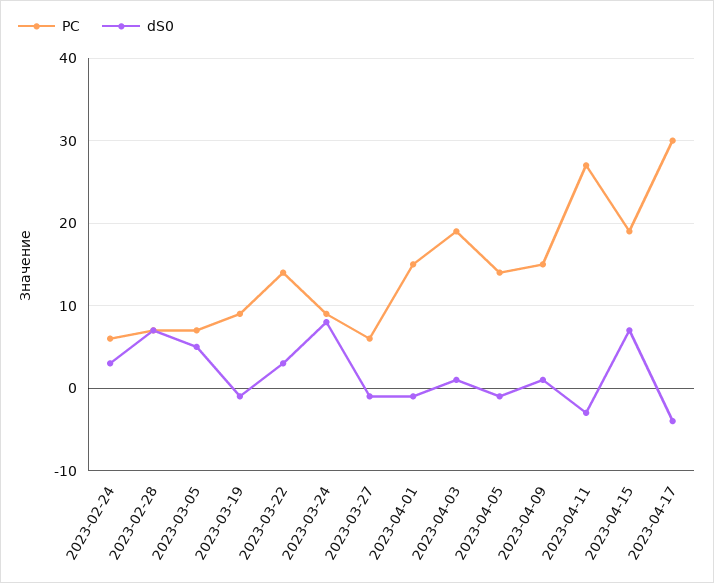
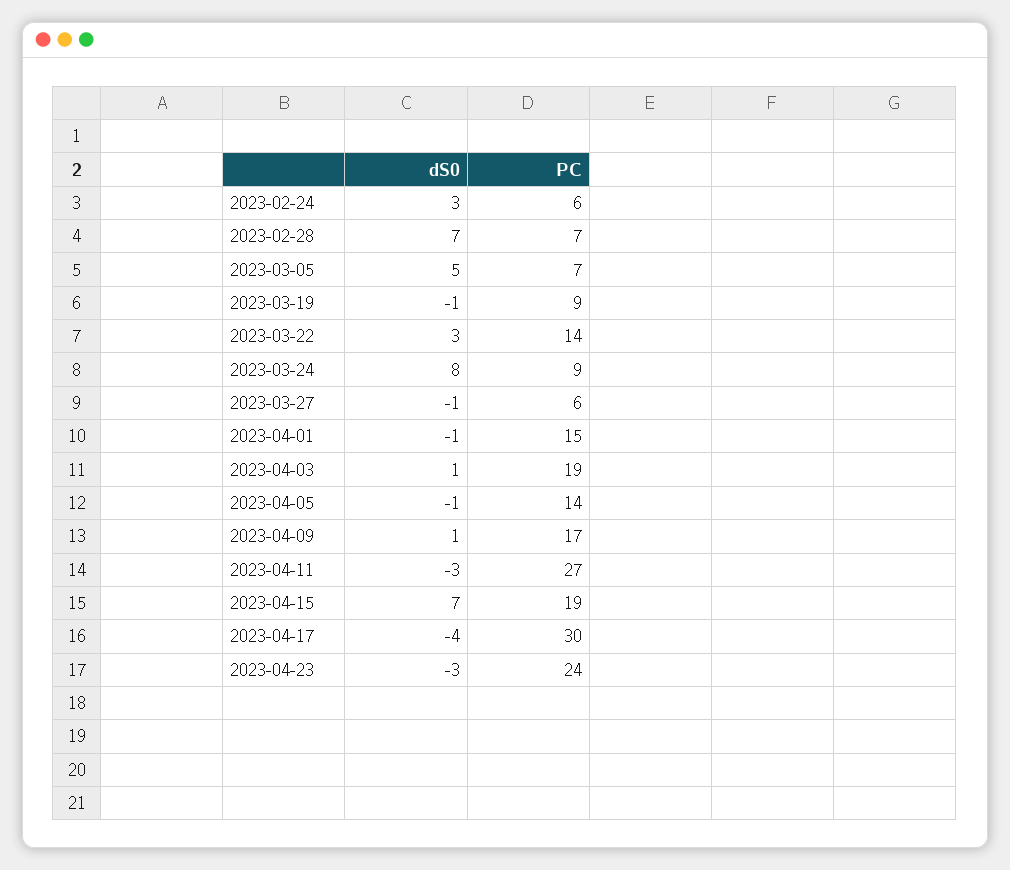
PC, 2023-04-09: 15 -> 17
dS0, 2023-04-23: none -> -3
PC, 2023-04-23: none -> 24

